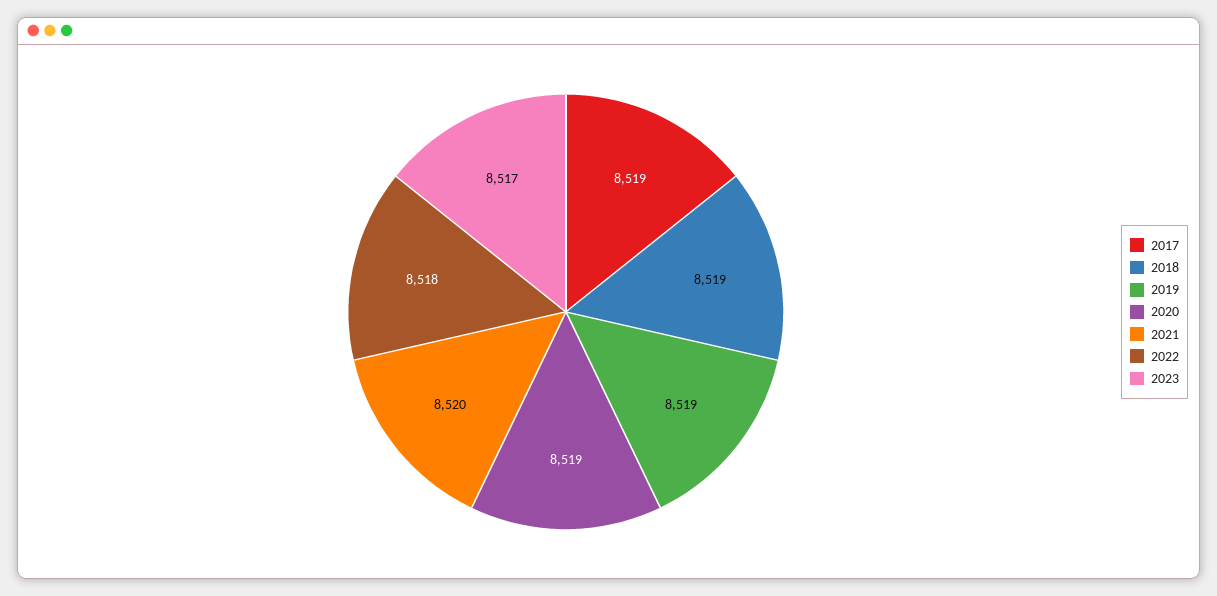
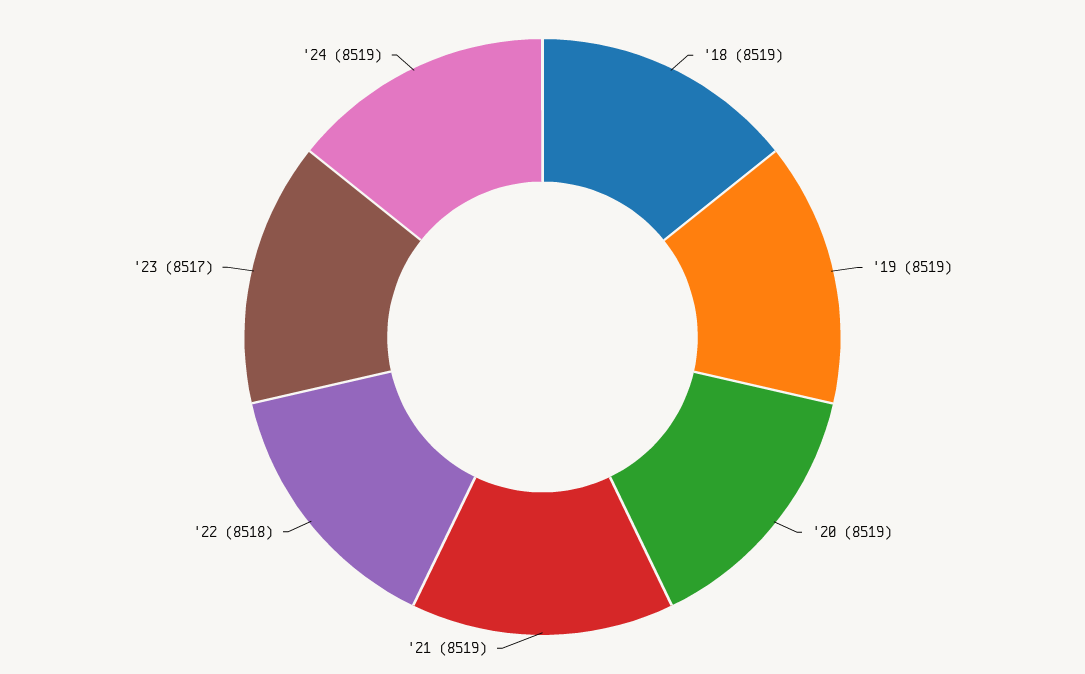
2017: 8519 -> none
2021: 8520 -> 8519
'24: none -> 8519

